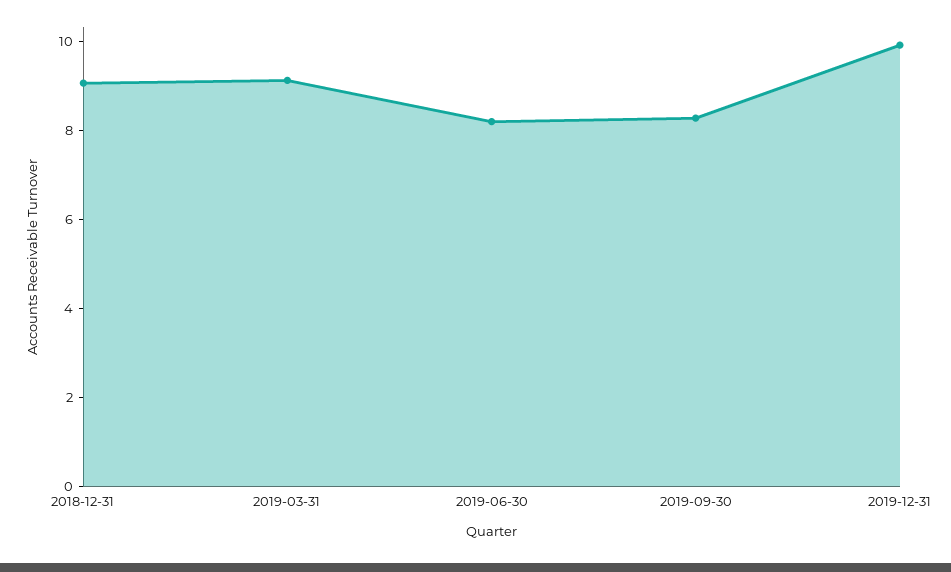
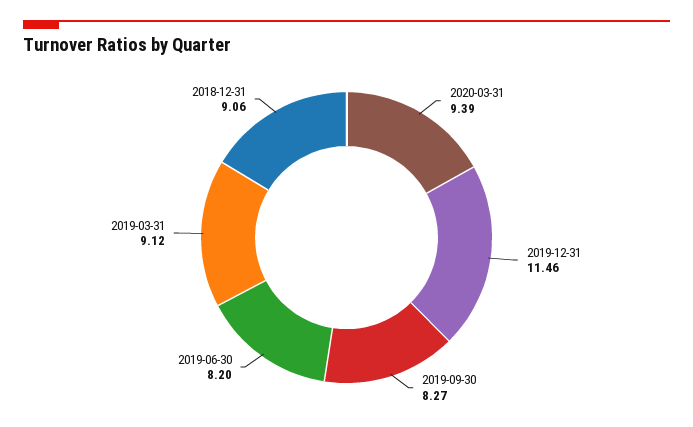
2019-12-31: 10 -> 11.46
2020-03-31: none -> 9.39

